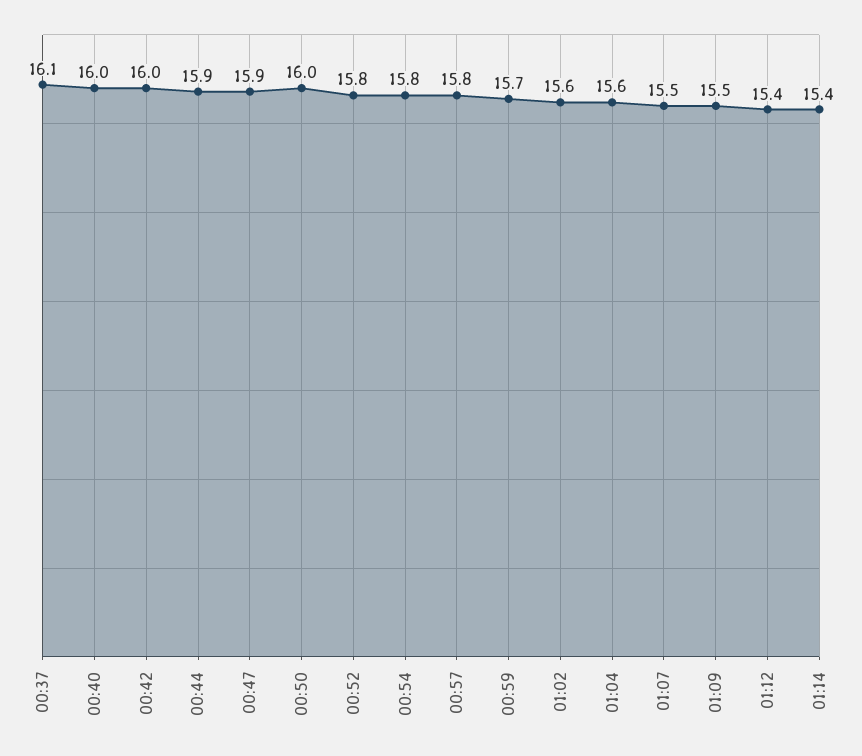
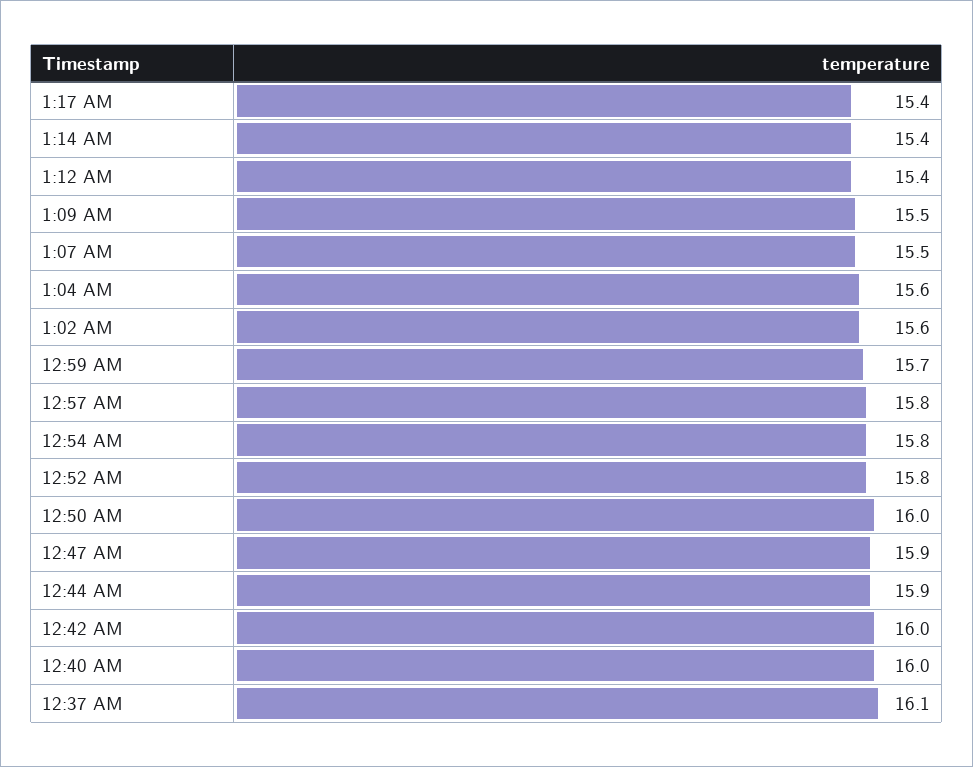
1:17 AM: none -> 15.4

